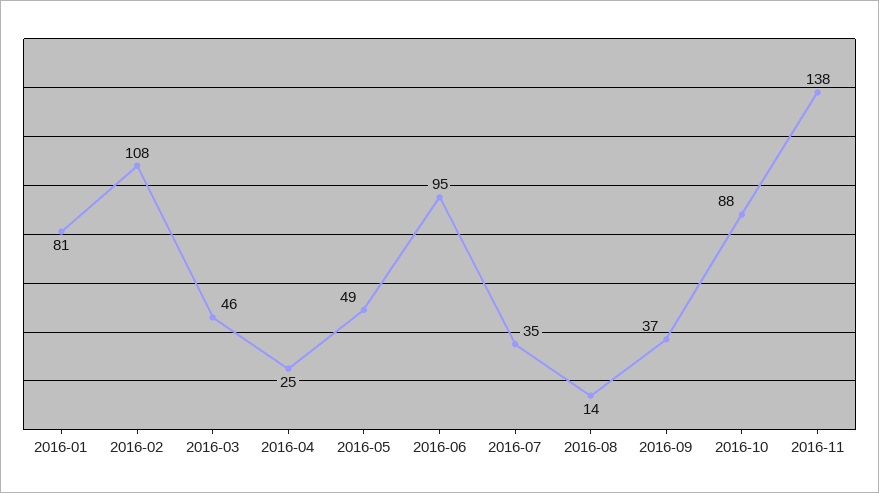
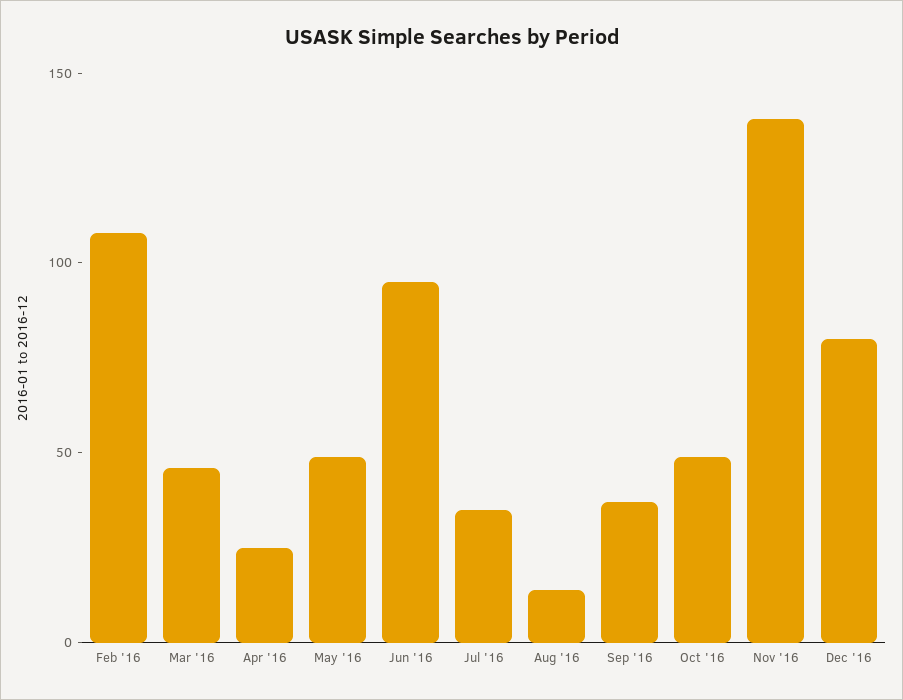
2016-01: 81 -> none
2016-10: 88 -> 50
Dec '16: none -> 80

